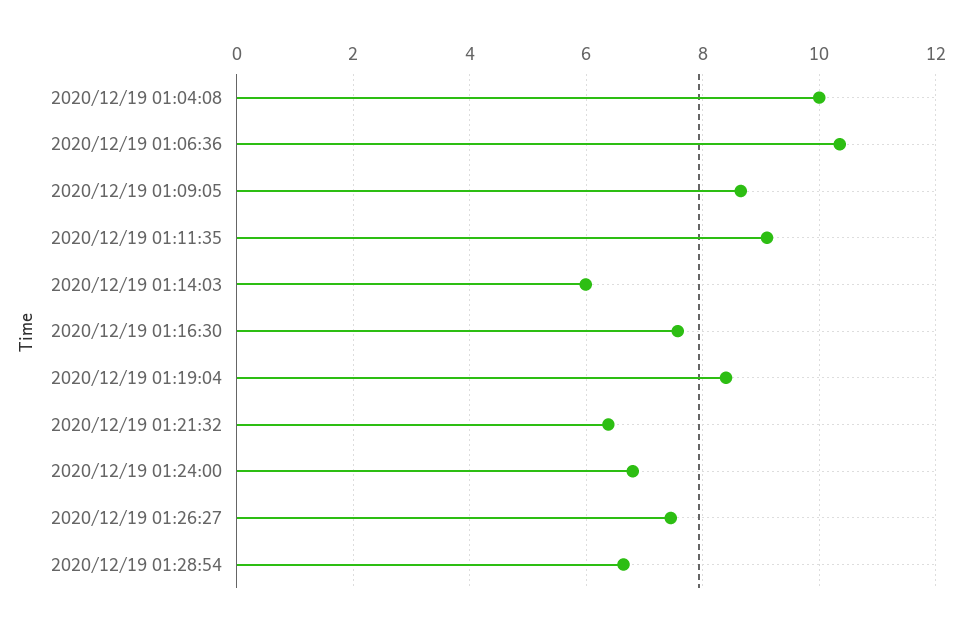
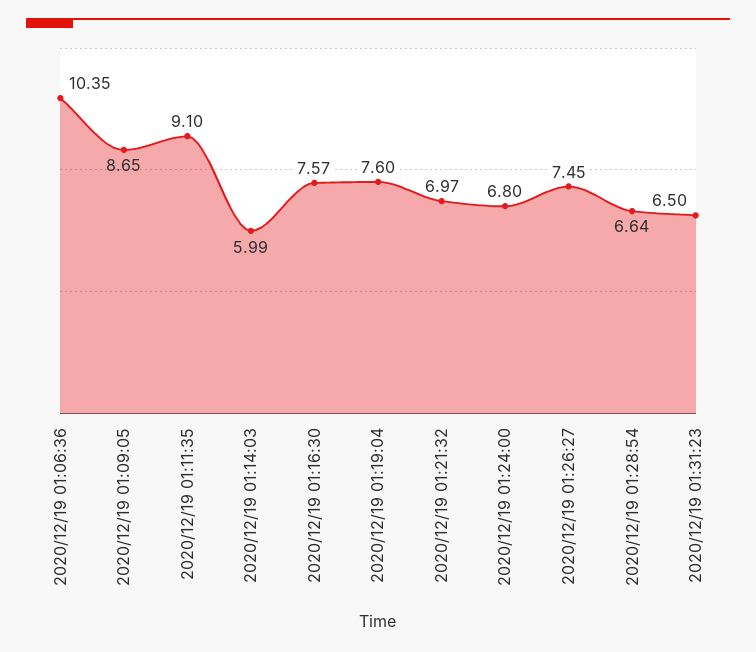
2020/12/19 01:04:08: 10 -> none
2020/12/19 01:19:04: 8.4 -> 7.6
2020/12/19 01:21:32: 6.4 -> 6.97
2020/12/19 01:31:23: none -> 6.5

